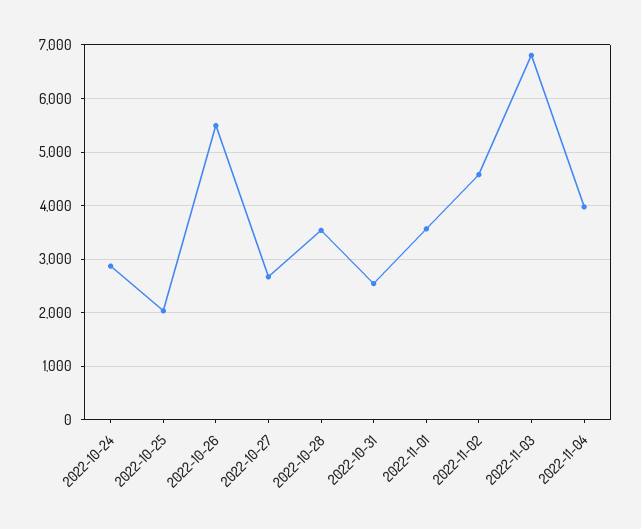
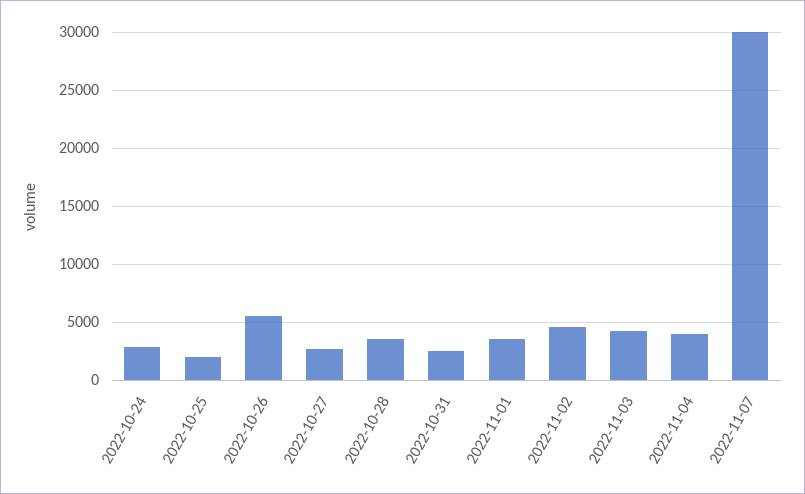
2022-11-03: 6800 -> 4000
2022-11-07: none -> 30000

